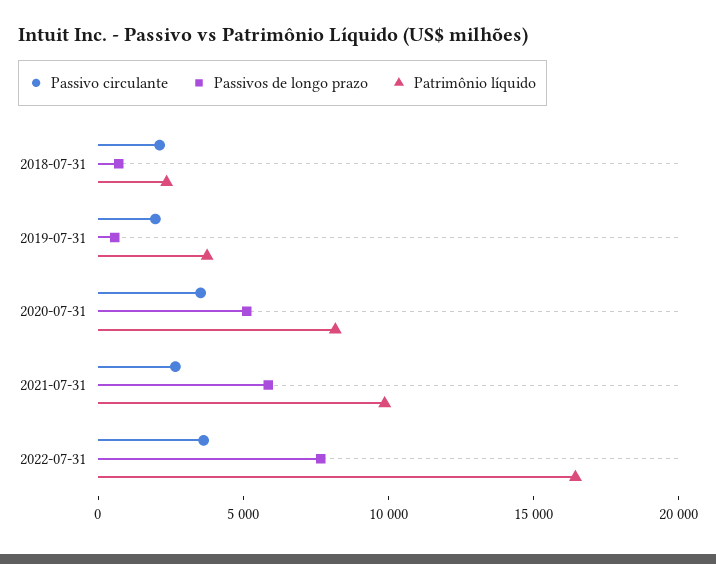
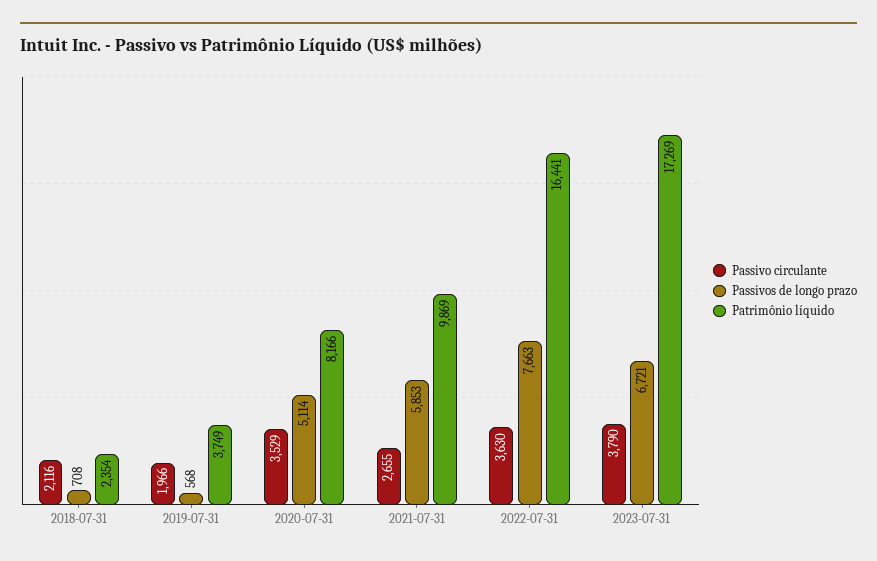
Passivo circulante, 2023-07-31: none -> 3790
Passivos de longo prazo, 2023-07-31: none -> 6721
Patrimônio líquido, 2023-07-31: none -> 17269

